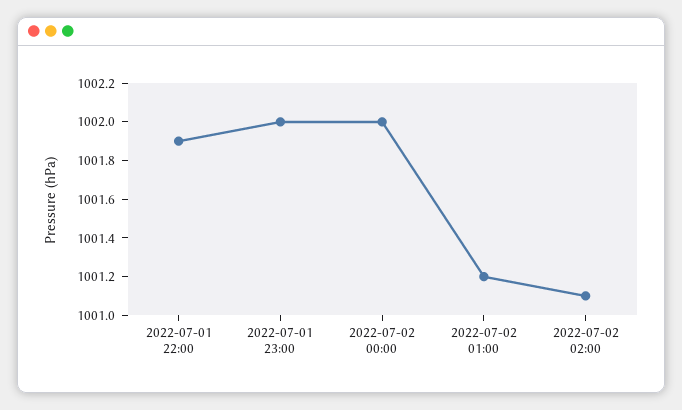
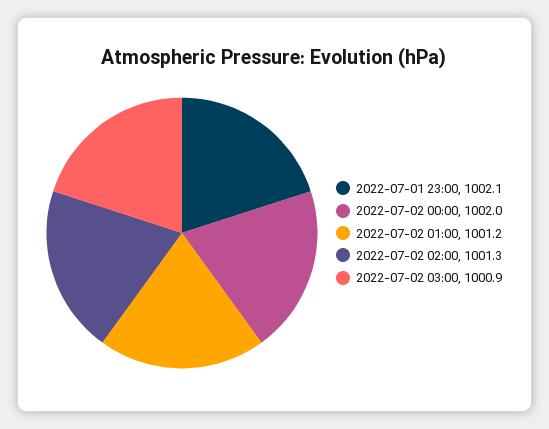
2022-07-01 22:00: 1001.9 -> none
2022-07-01 23:00: 1002 -> 1002.1
2022-07-02 02:00: 1001.1 -> 1001.3
2022-07-02 03:00: none -> 1000.9

